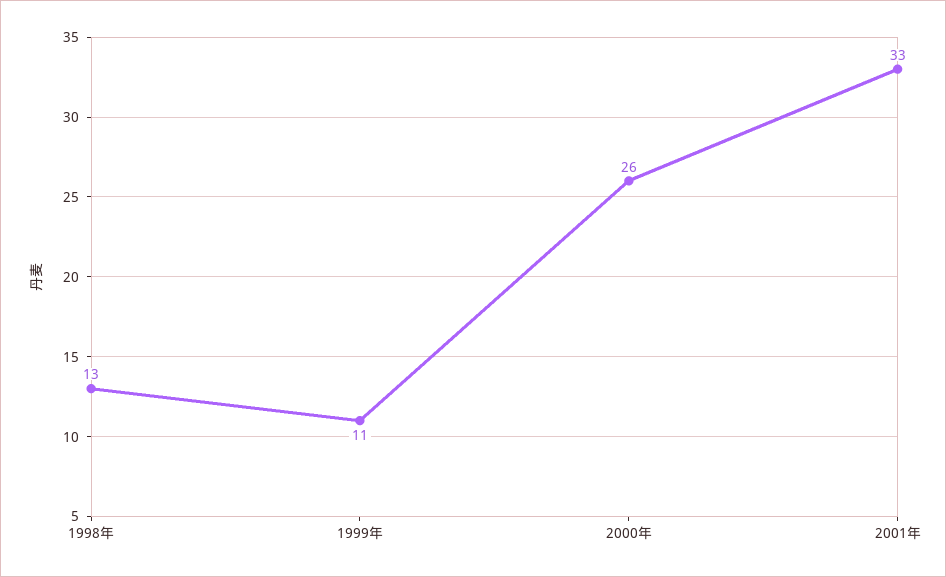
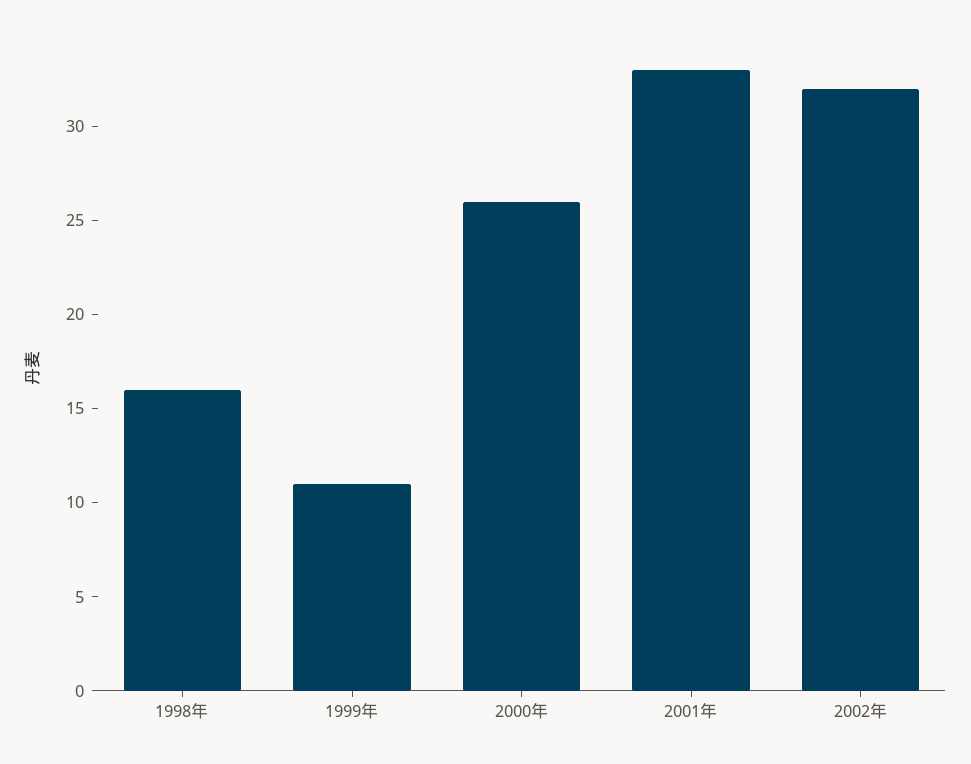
1998年: 13 -> 16
2002年: none -> 32

